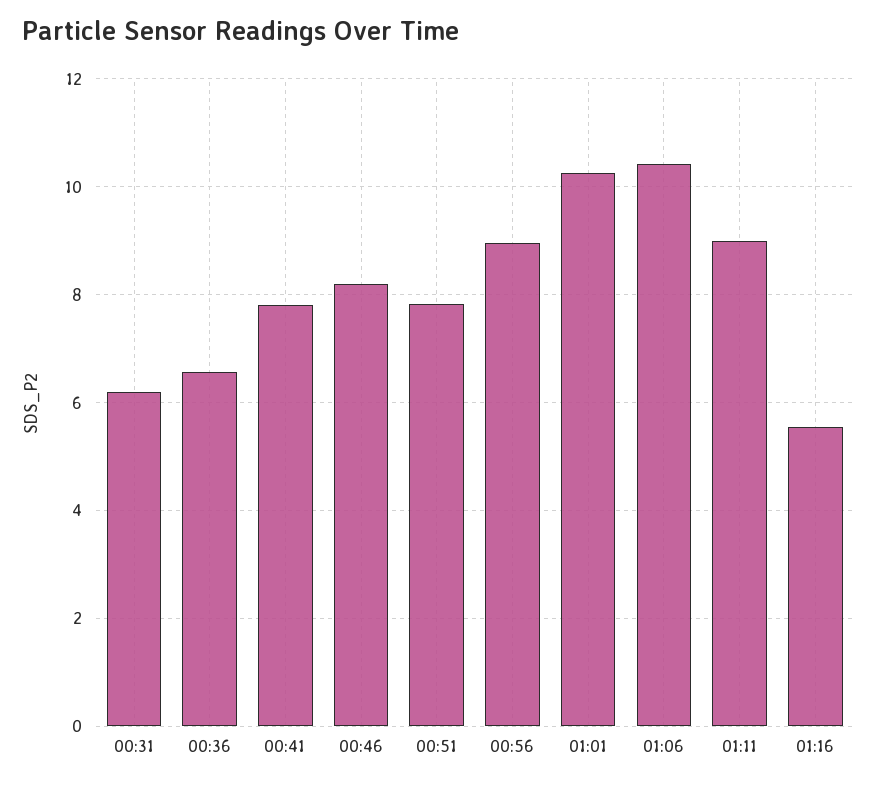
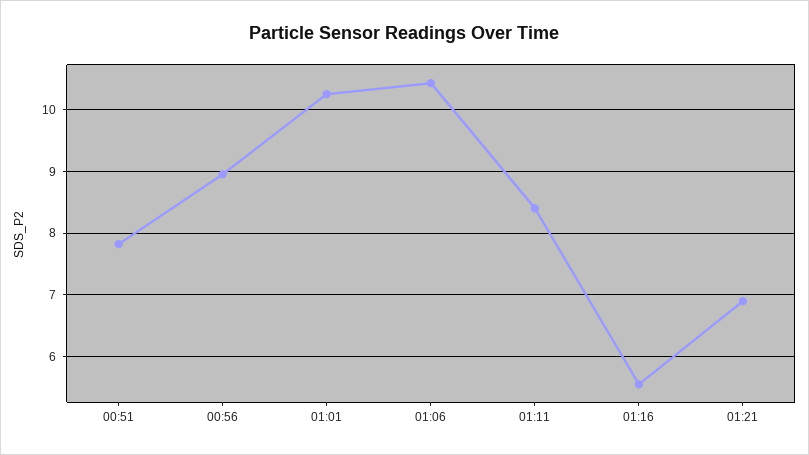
00:31: 6.2 -> none
00:36: 6.6 -> none
00:41: 7.8 -> none
00:46: 8.2 -> none
01:11: 9 -> 8.4
01:21: none -> 6.9

